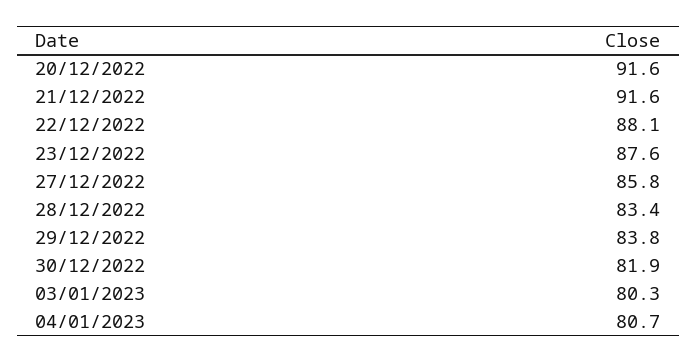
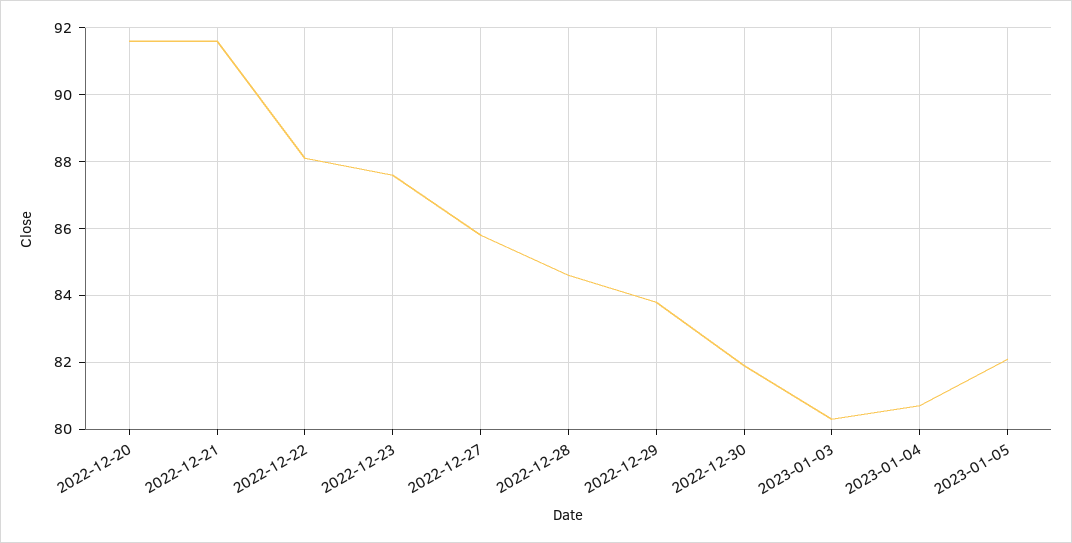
28/12/2022: 83.4 -> 84.5
2023-01-05: none -> 82

